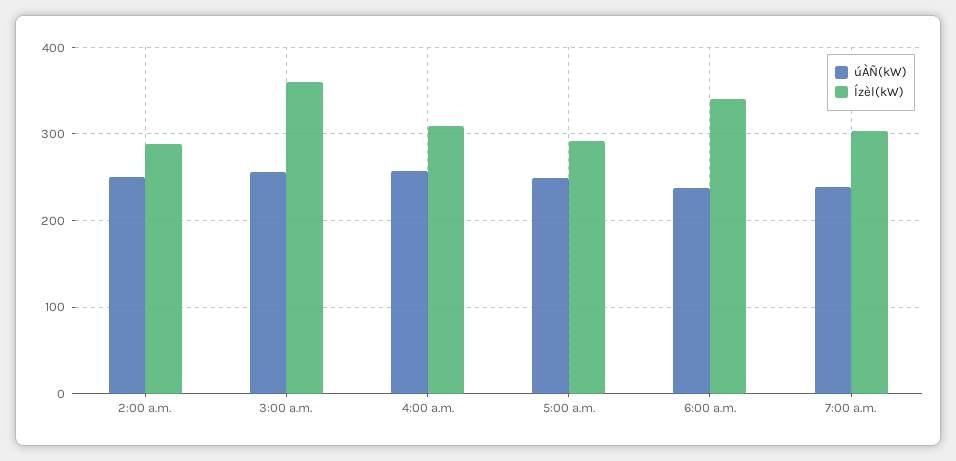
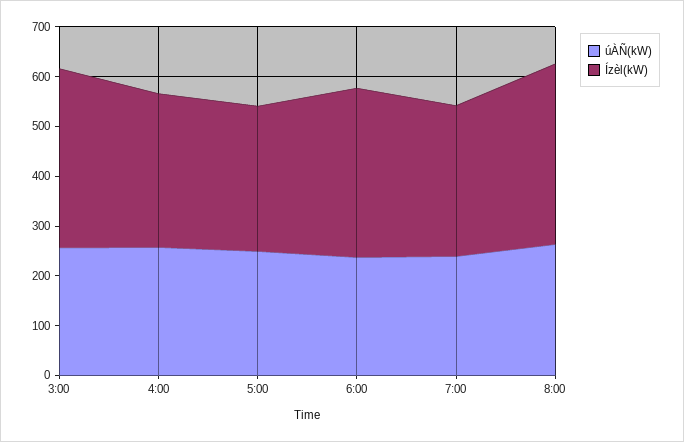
úÀÑ(kW), 2:00 a.m.: 250 -> none
Ízèl(kW), 2:00 a.m.: 290 -> none
úÀÑ(kW), 8:00: none -> 260
Ízèl(kW), 8:00: none -> 360

